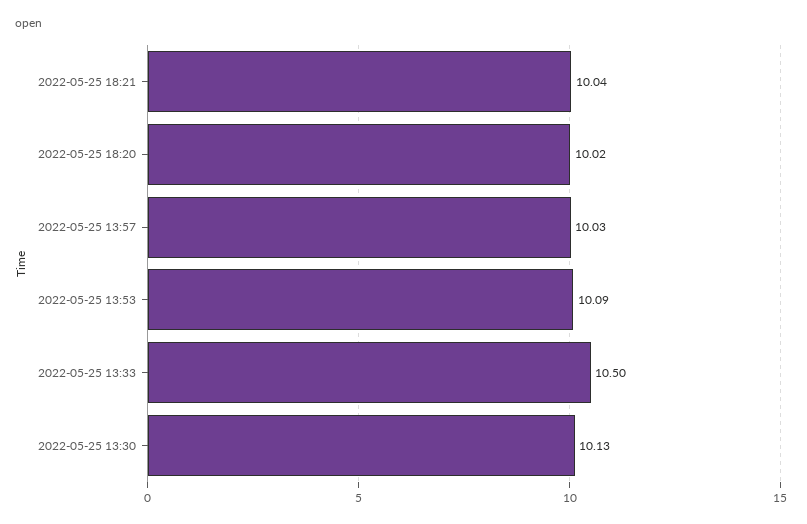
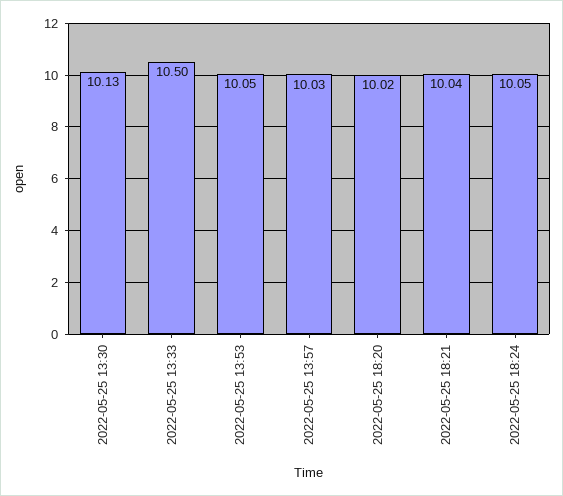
2022-05-25 13:53: 10.09 -> 10.05
2022-05-25 18:24: none -> 10.05

